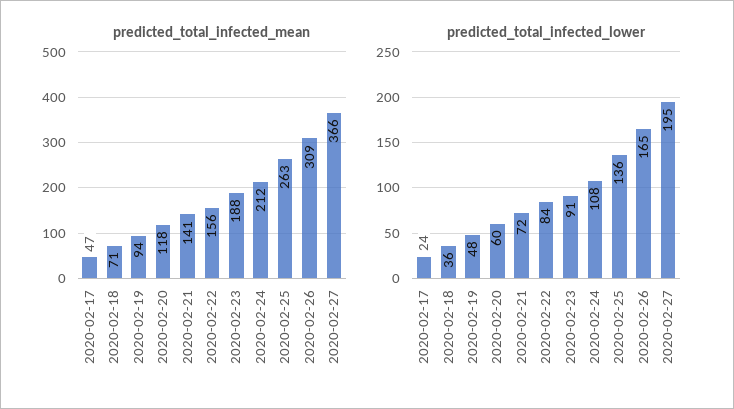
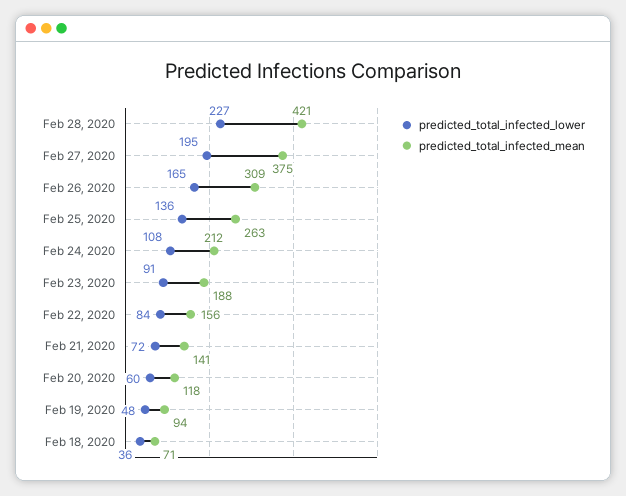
predicted_total_infected_mean, 2020-02-17: 47 -> none
predicted_total_infected_mean, 2020-02-27: 366 -> 375
predicted_total_infected_lower, 2020-02-17: 24 -> none
predicted_total_infected_lower, Feb 28, 2020: none -> 227
predicted_total_infected_mean, Feb 28, 2020: none -> 421

